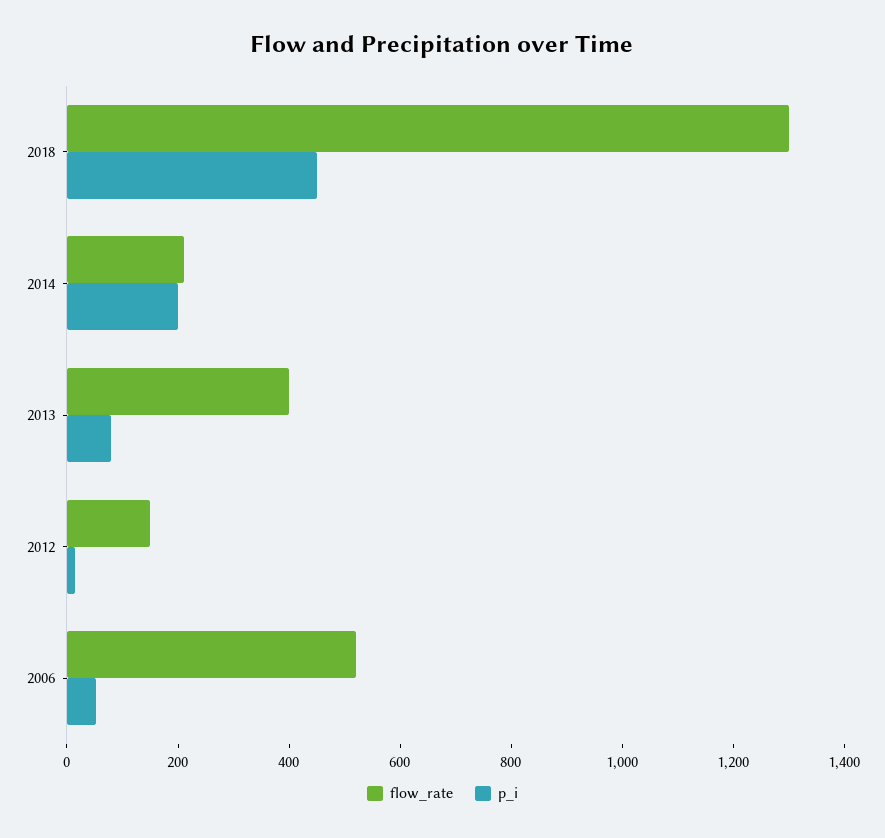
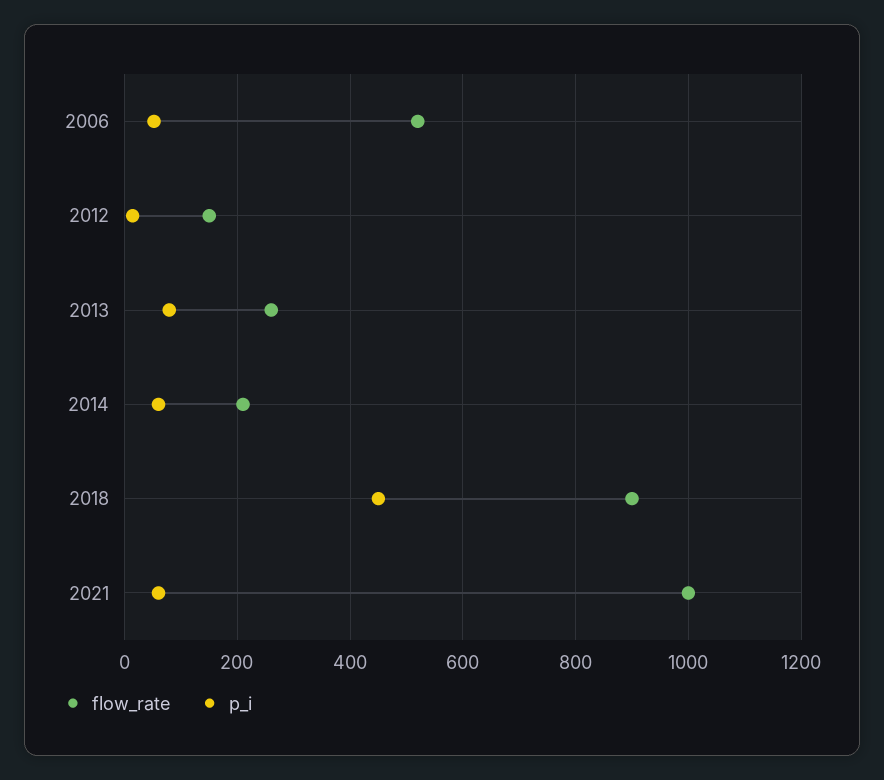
flow_rate, 2018: 1300 -> 900
p_i, 2014: 200 -> 60
flow_rate, 2013: 400 -> 260
flow_rate, 2021: none -> 1000
p_i, 2021: none -> 60

